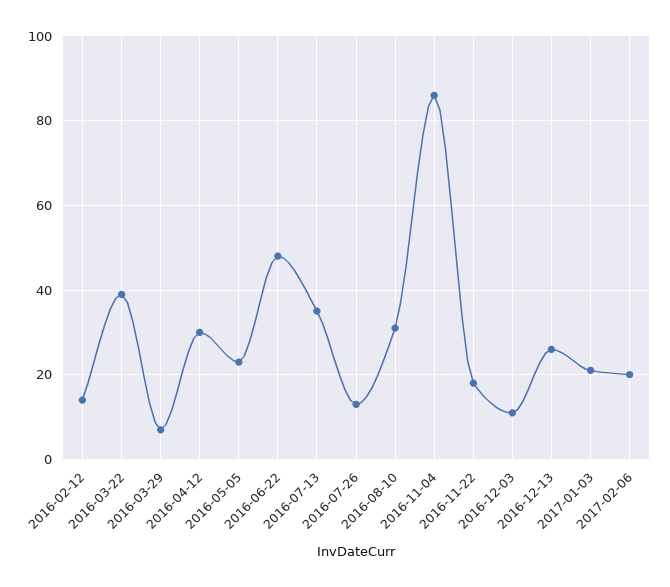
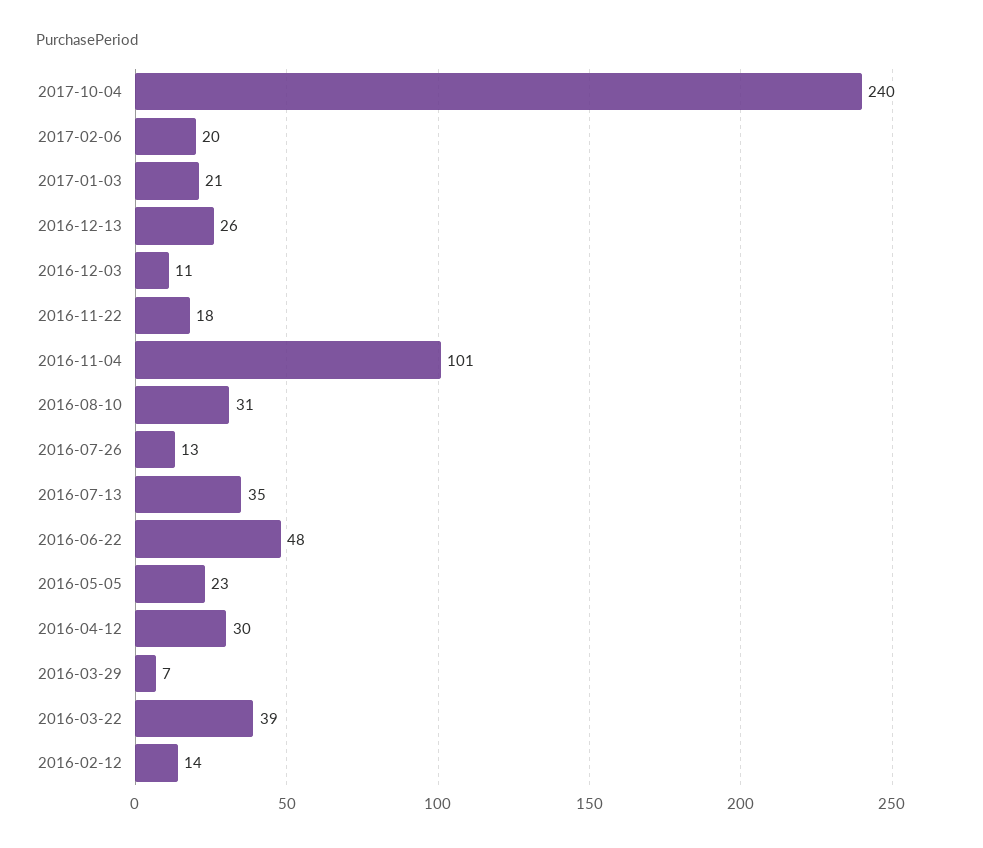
2016-11-04: 85 -> 101
2017-10-04: none -> 240

